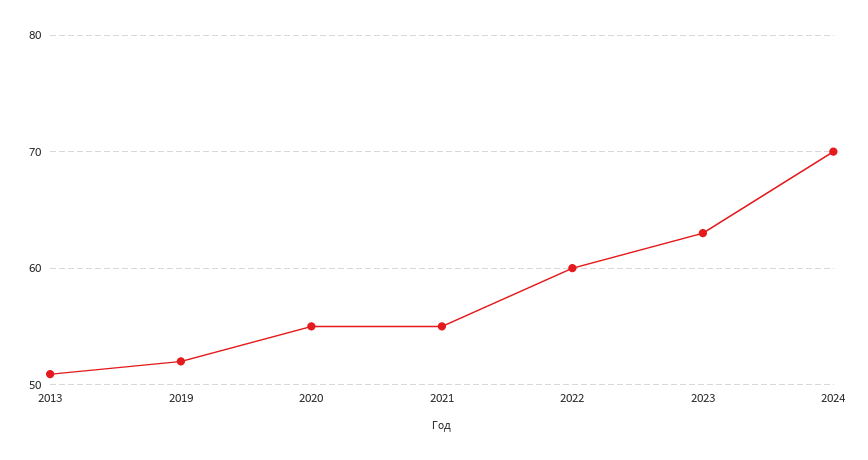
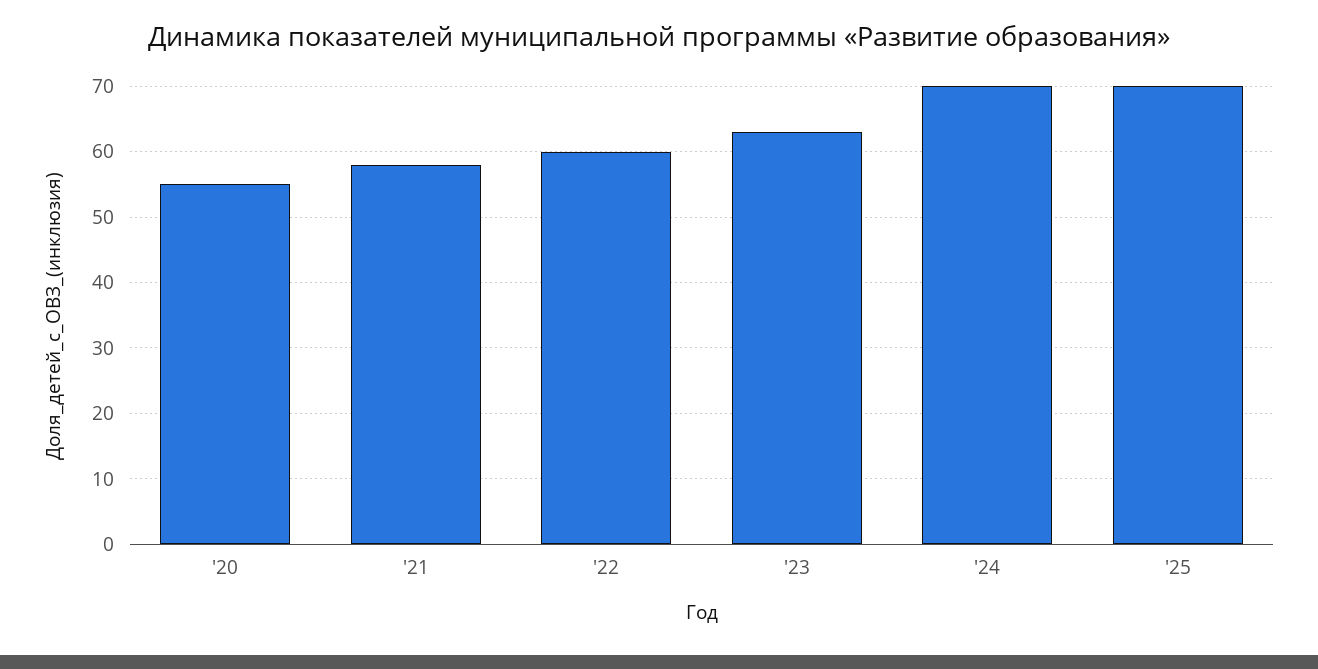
2013: 51 -> none
2019: 52 -> none
2021: 55 -> 58
'25: none -> 70

